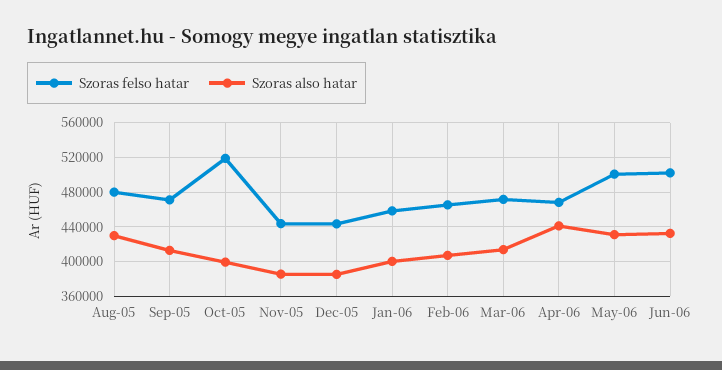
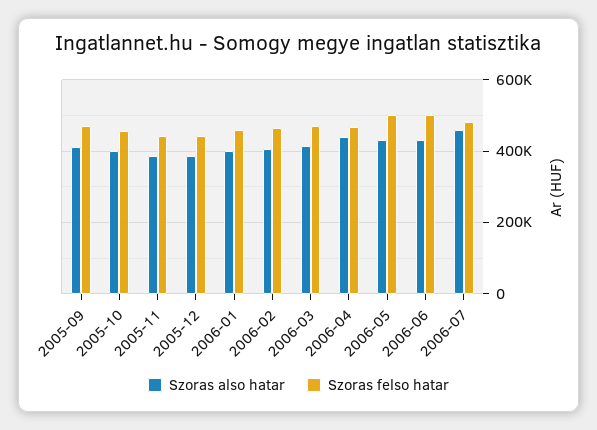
Szoras felso hatar, Aug-05: 480000 -> none
Szoras also hatar, Aug-05: 430000 -> none
Szoras felso hatar, Oct-05: 520000 -> 460000
Szoras also hatar, 2006-07: none -> 460000
Szoras felso hatar, 2006-07: none -> 480000

